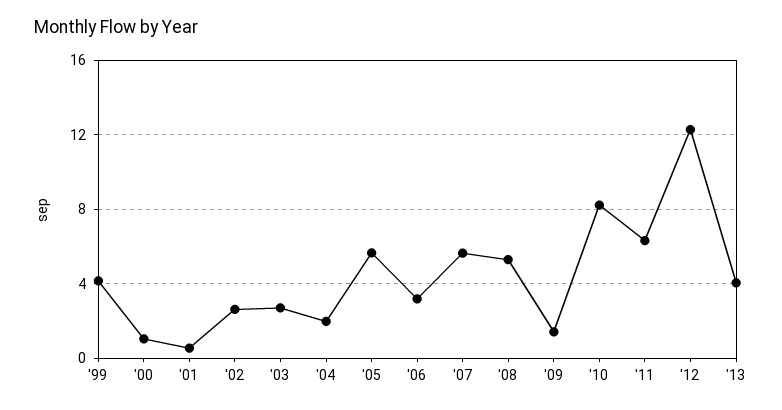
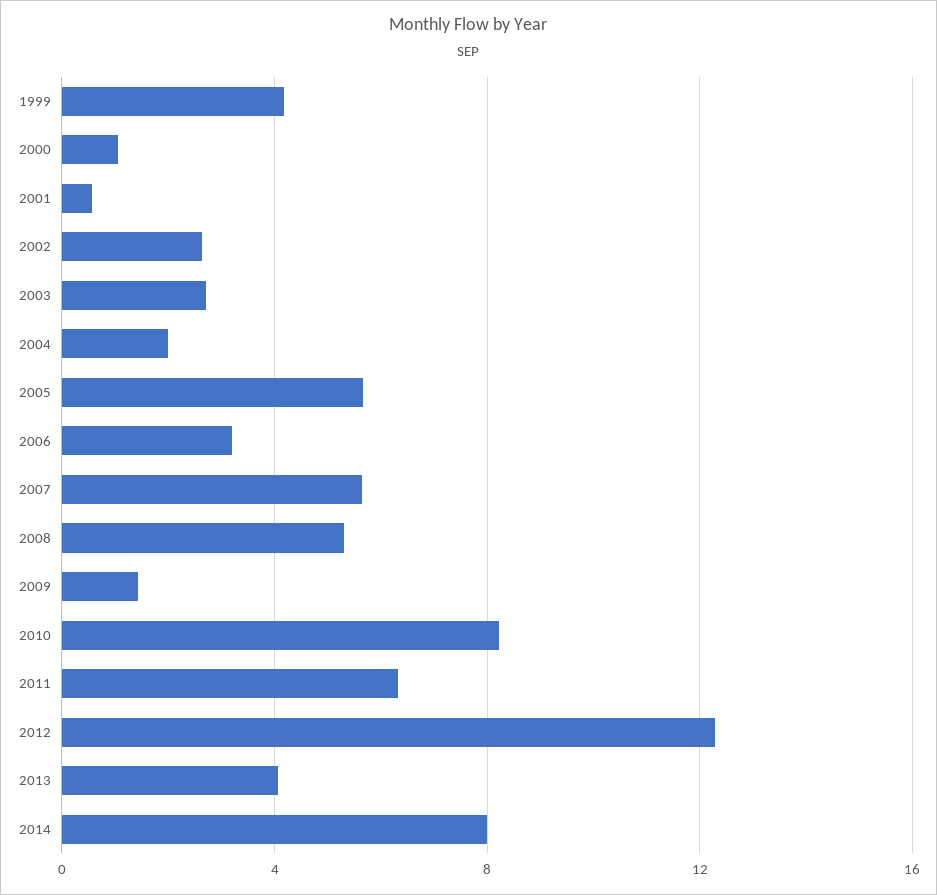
2014: none -> 8

